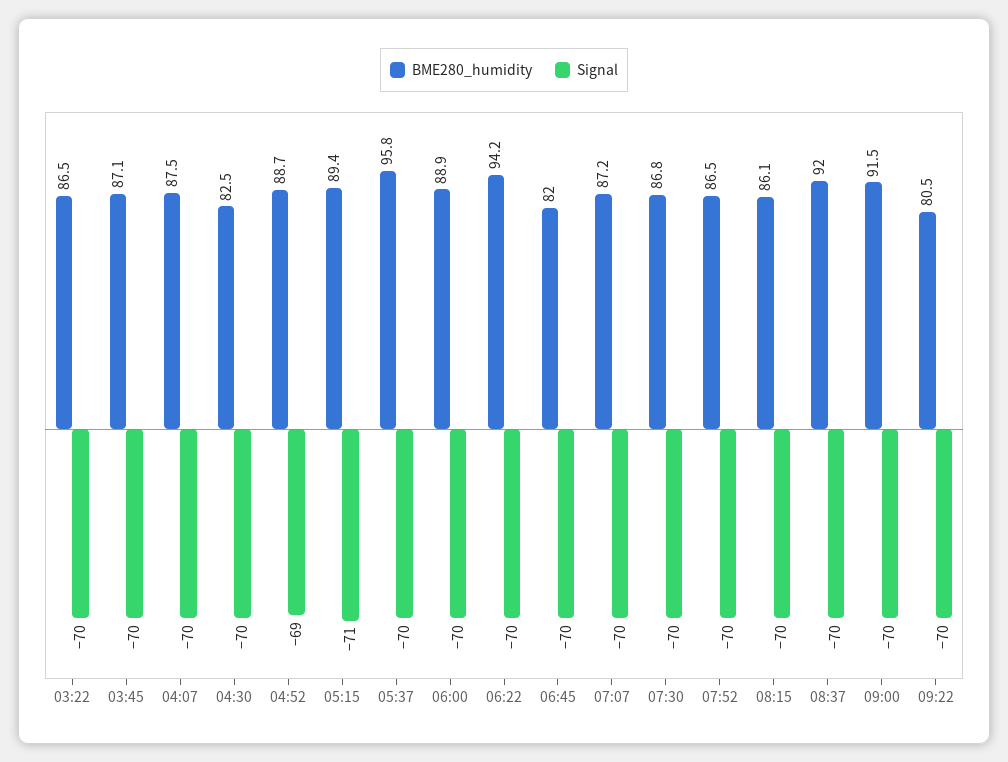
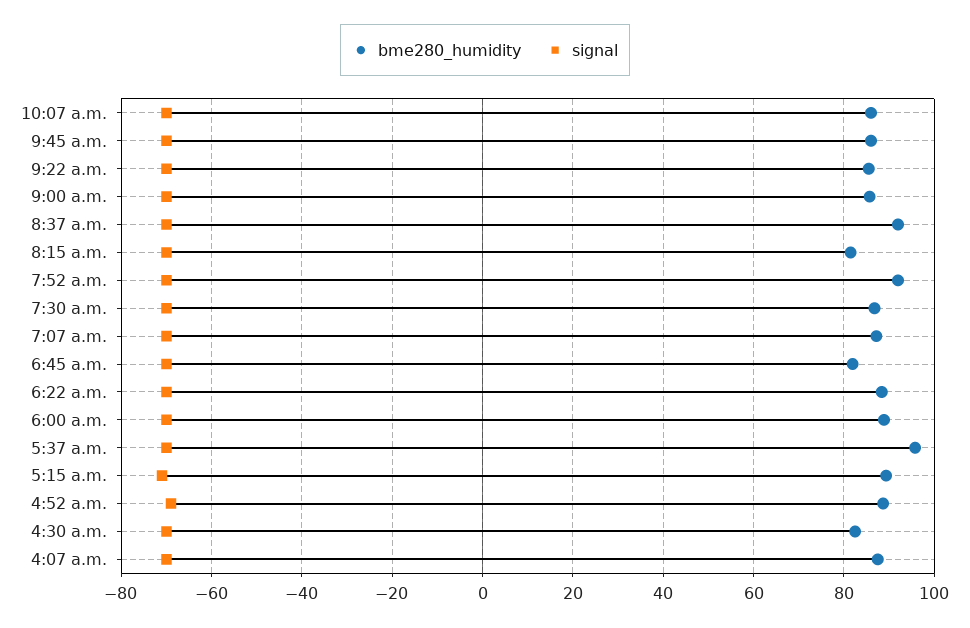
BME280_humidity, 03:22: 86.5 -> none
Signal, 03:22: -70 -> none
BME280_humidity, 03:45: 87.1 -> none
Signal, 03:45: -70 -> none
BME280_humidity, 06:22: 94.2 -> 88
BME280_humidity, 07:52: 86.5 -> 92
BME280_humidity, 08:15: 86.1 -> 82
BME280_humidity, 09:00: 91.5 -> 86
BME280_humidity, 09:22: 80.5 -> 86
BME280_humidity, 10:07 a.m.: none -> 86
Signal, 10:07 a.m.: none -> -70
BME280_humidity, 9:45 a.m.: none -> 86
Signal, 9:45 a.m.: none -> -70

